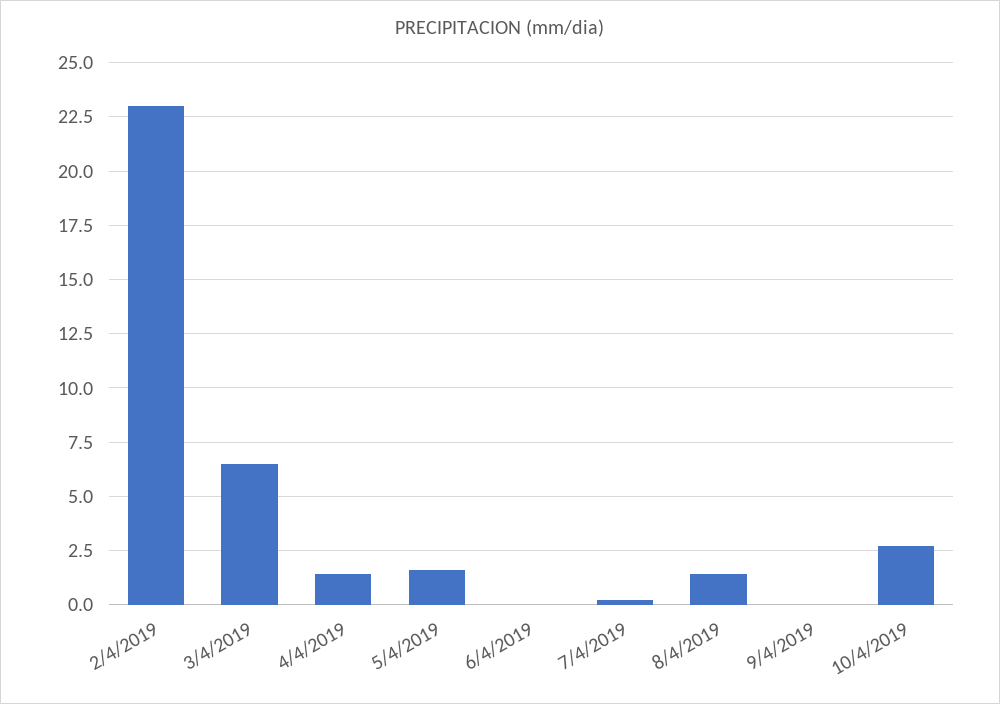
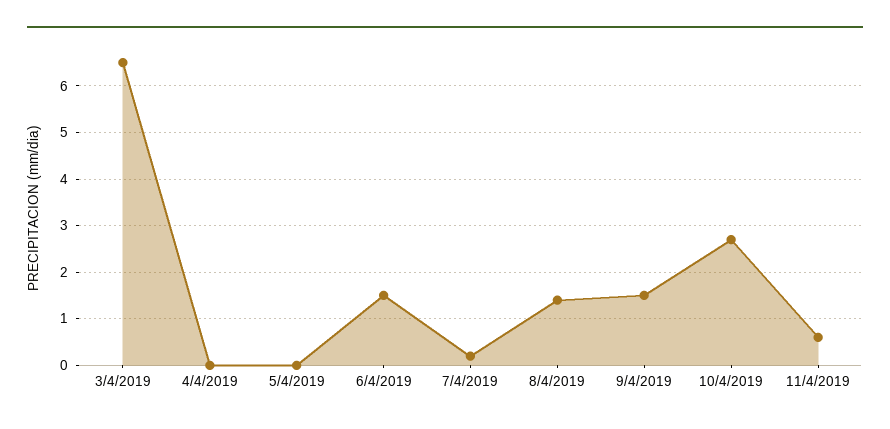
2/4/2019: 23 -> none
4/4/2019: 1.5 -> 0
5/4/2019: 1.5 -> 0
6/4/2019: 0 -> 1.5
9/4/2019: 0 -> 1.5
11/4/2019: none -> 0.5

